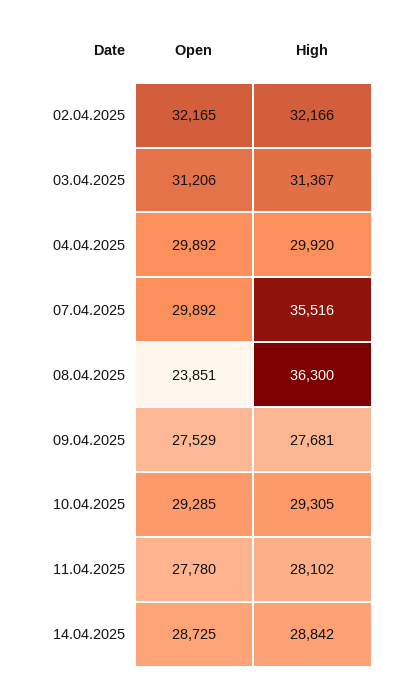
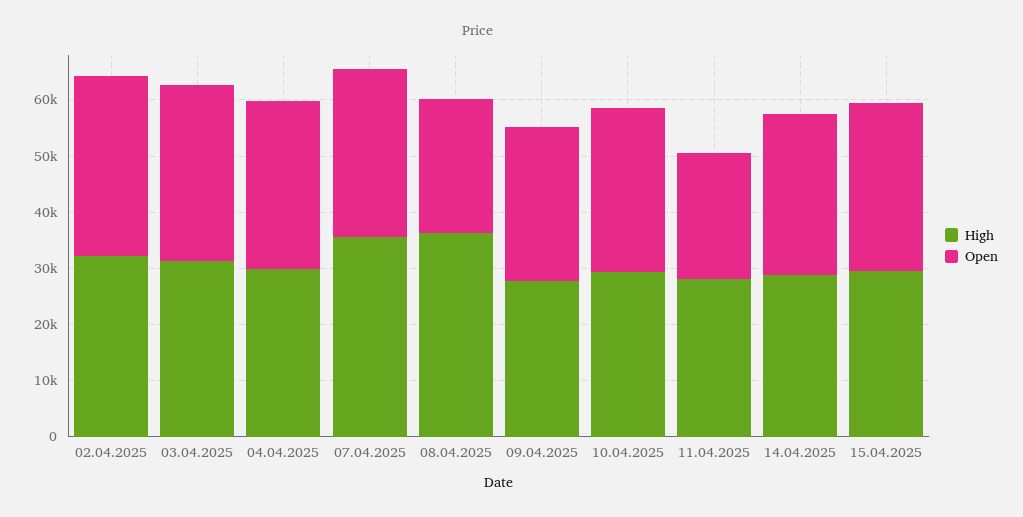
Open, 11.04.2025: 27780 -> 22000
High, 15.04.2025: none -> 30000
Open, 15.04.2025: none -> 30000

